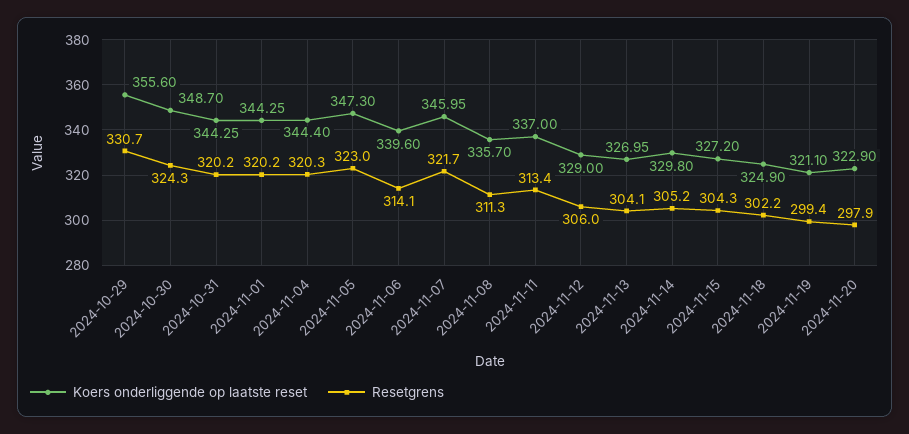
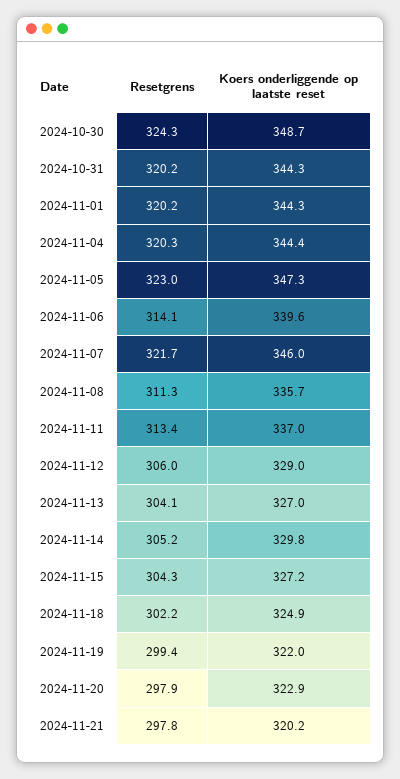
Koers onderliggende op laatste reset, 2024-10-29: 355.6 -> none
Resetgrens, 2024-10-29: 330.7 -> none
Koers onderliggende op laatste reset, 2024-11-19: 321.1 -> 322
Resetgrens, 2024-11-21: none -> 297.8
Koers onderliggende op laatste reset, 2024-11-21: none -> 320.2

